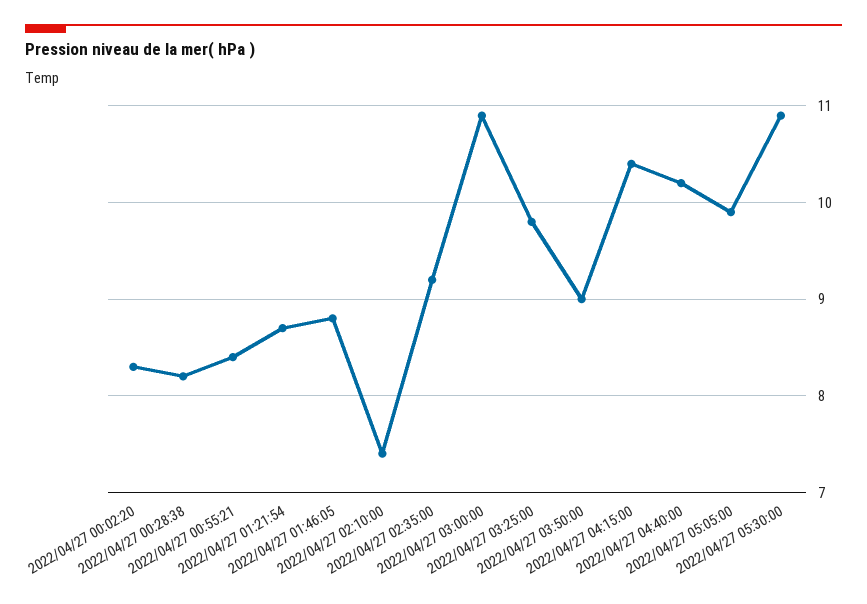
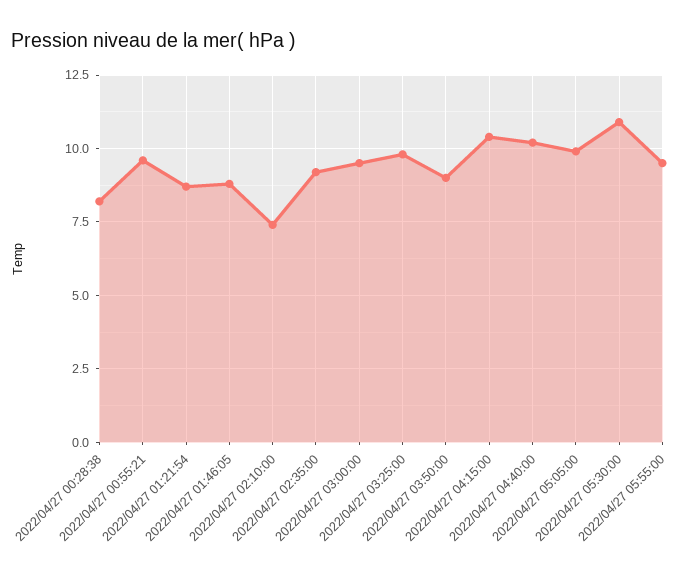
2022/04/27 00:02:20: 8.3 -> none
2022/04/27 00:55:21: 8.4 -> 9.5
2022/04/27 03:00:00: 10.9 -> 9.5
2022/04/27 05:55:00: none -> 9.5

